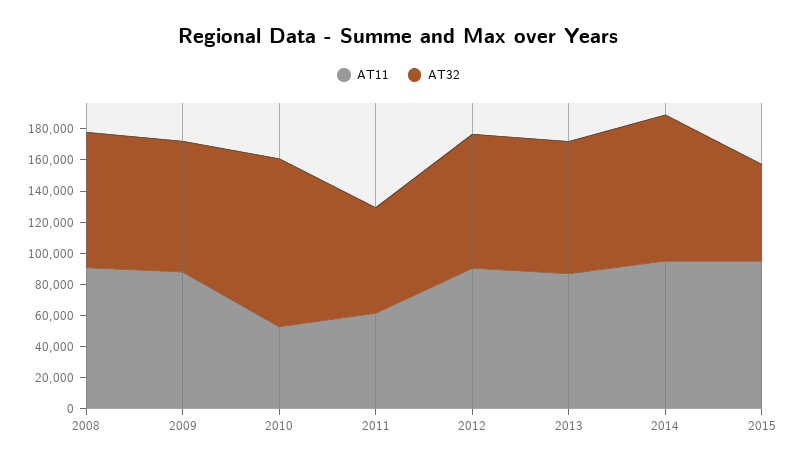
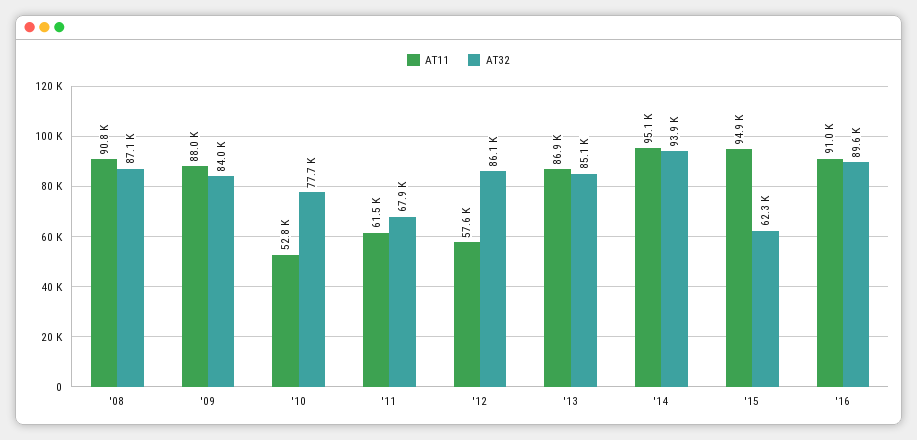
AT32, 2010: 110000 -> 77700
AT11, 2012: 90000 -> 57600
AT11, '16: none -> 91000
AT32, '16: none -> 89600

